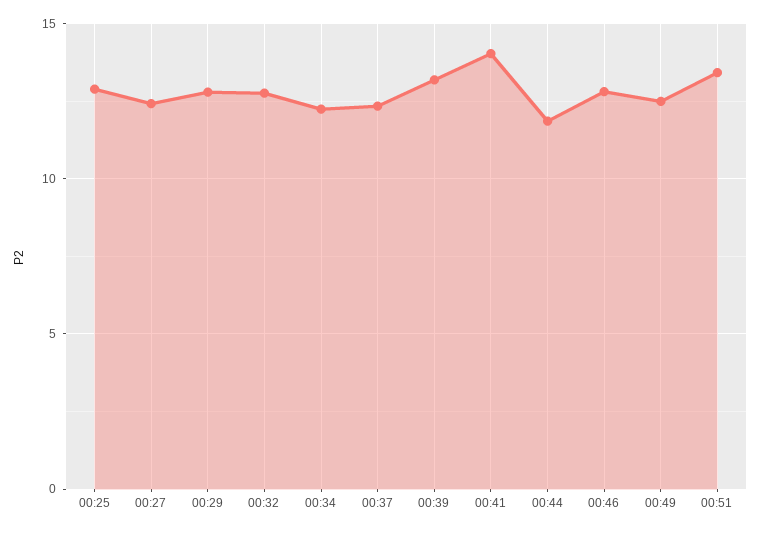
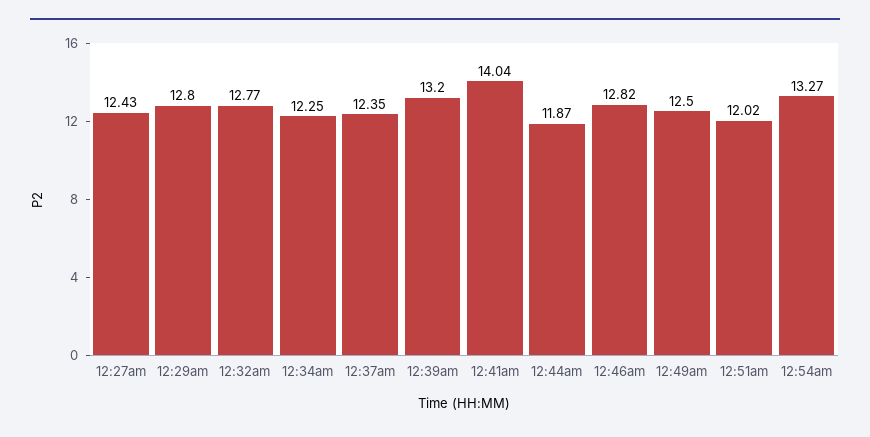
00:25: 13 -> none
00:51: 13.5 -> 12.02
12:54am: none -> 13.27

